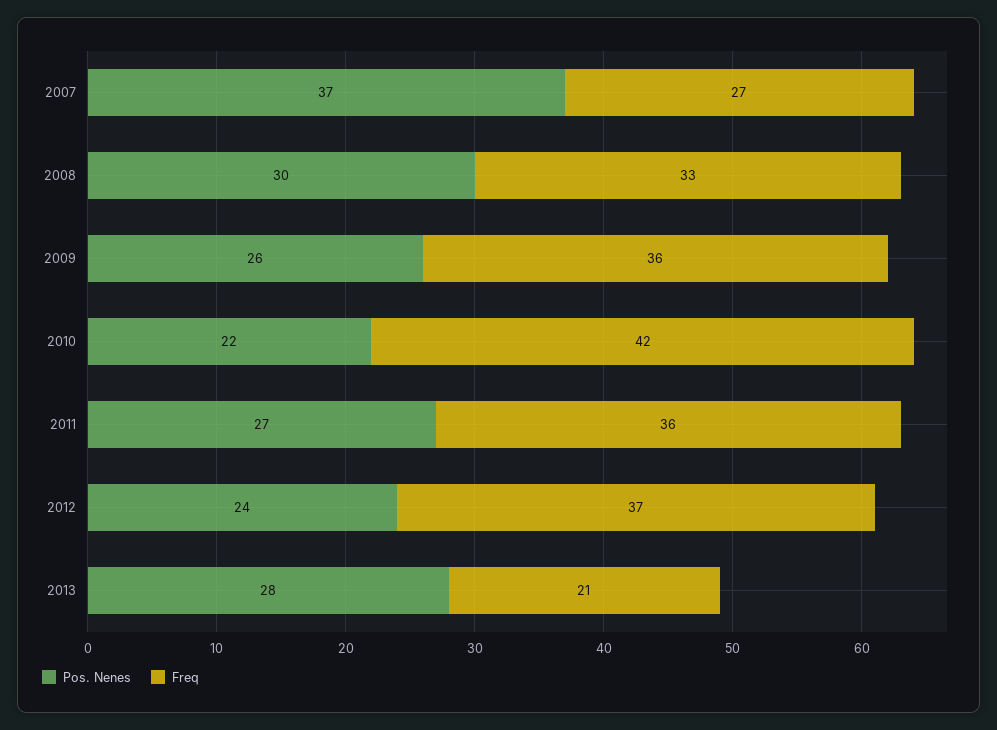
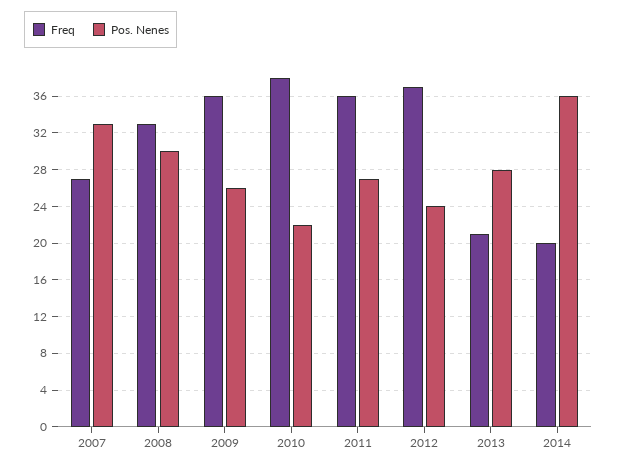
Pos. Nenes, 2007: 37 -> 33
Freq, 2010: 42 -> 38
Freq, 2014: none -> 20
Pos. Nenes, 2014: none -> 36

